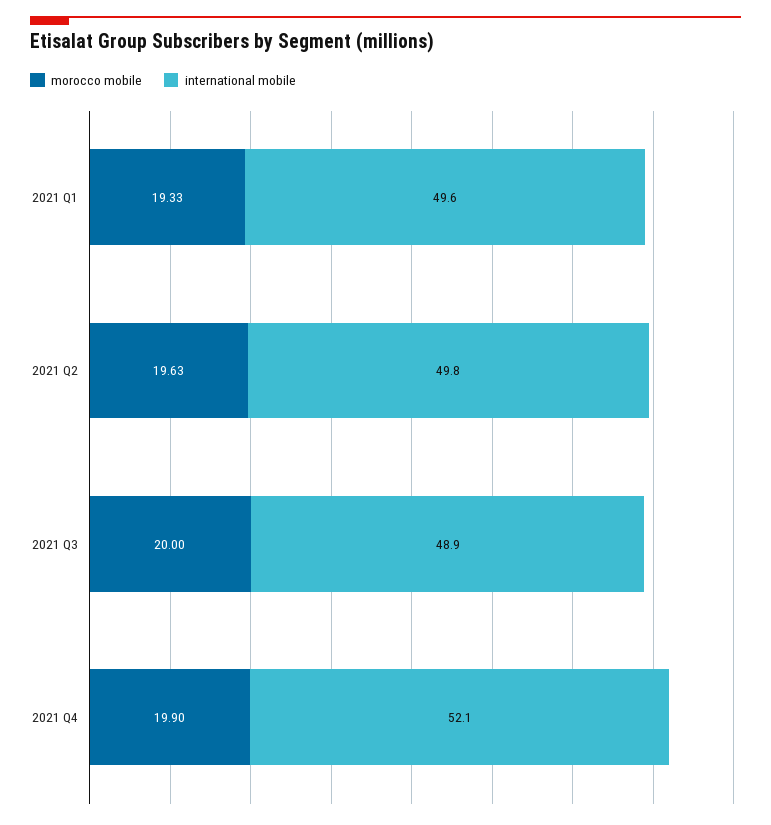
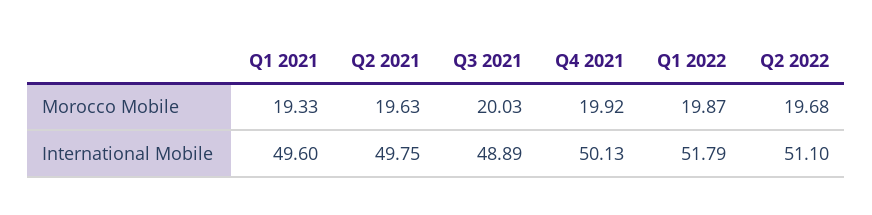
morocco mobile, 2021 Q3: 20 -> 20.03
morocco mobile, 2021 Q4: 19.9 -> 19.92
international mobile, 2021 Q4: 52.1 -> 50.13
morocco mobile, Q1 2022: none -> 19.87
morocco mobile, Q2 2022: none -> 19.68
international mobile, Q1 2022: none -> 51.79
international mobile, Q2 2022: none -> 51.1

